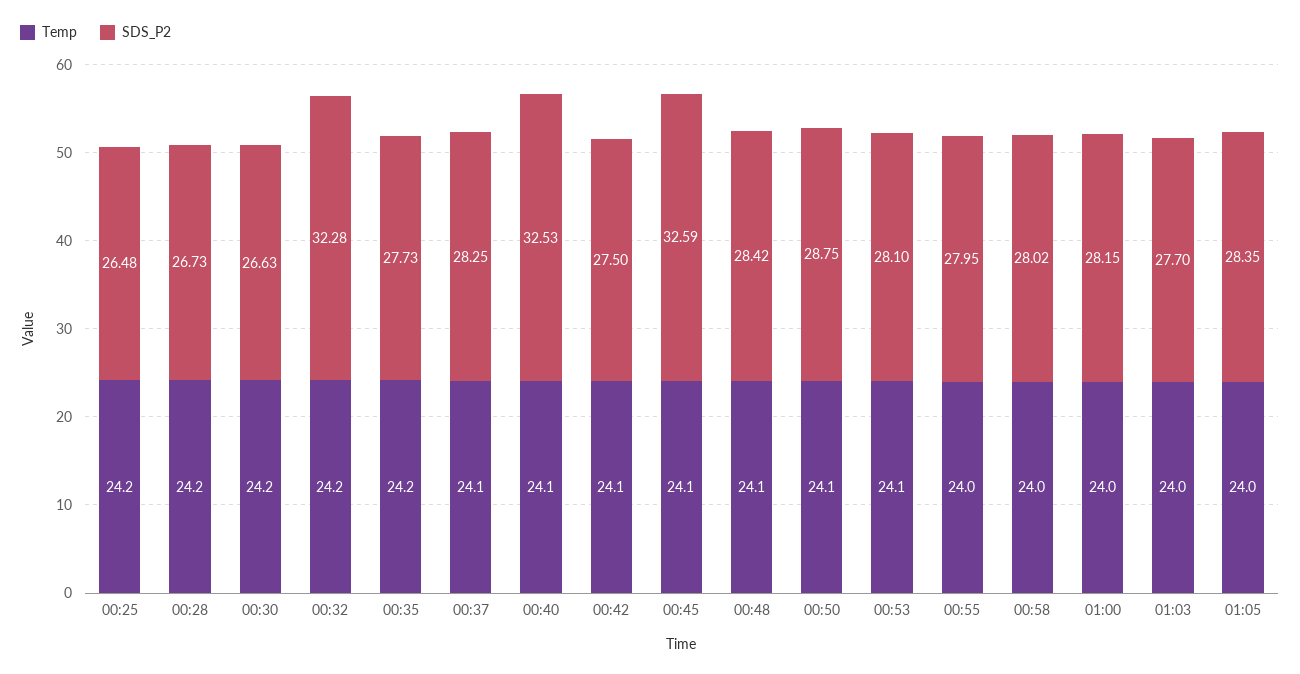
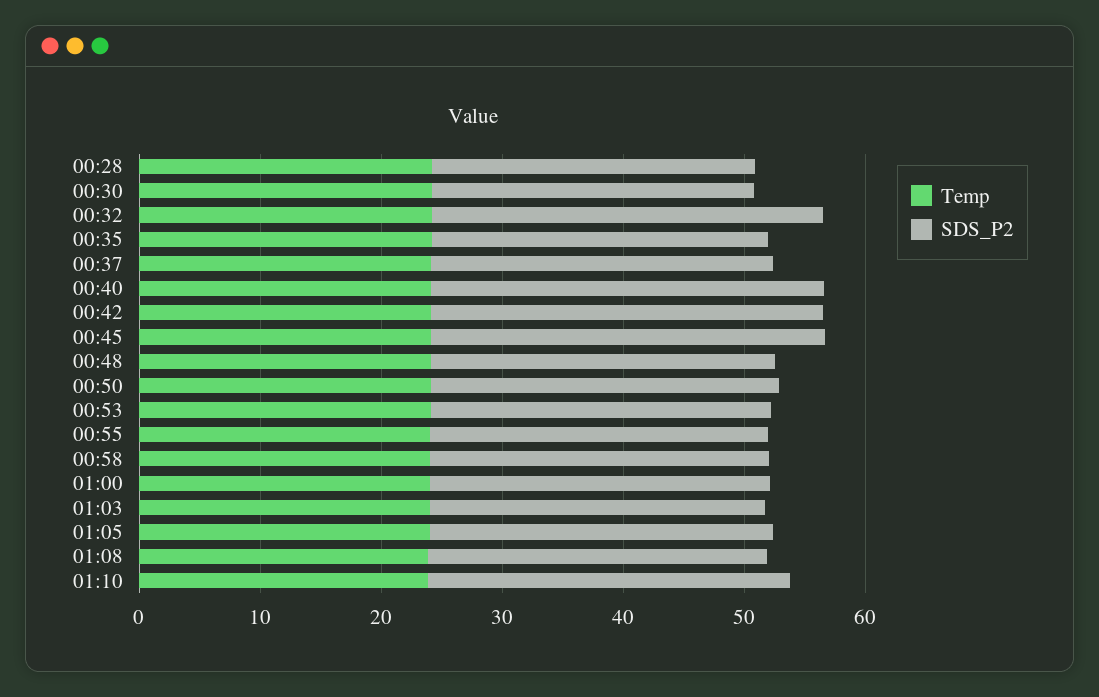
Temp, 00:25: 24.2 -> none
SDS_P2, 00:25: 26.48 -> none
SDS_P2, 00:42: 27.5 -> 32
Temp, 01:08: none -> 24
SDS_P2, 01:08: none -> 28
Temp, 01:10: none -> 24
SDS_P2, 01:10: none -> 30

